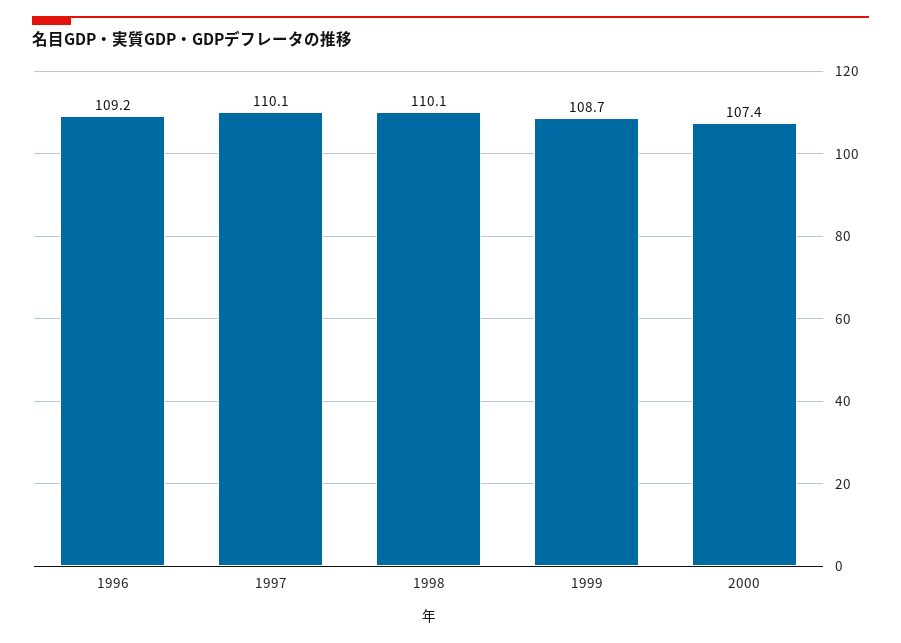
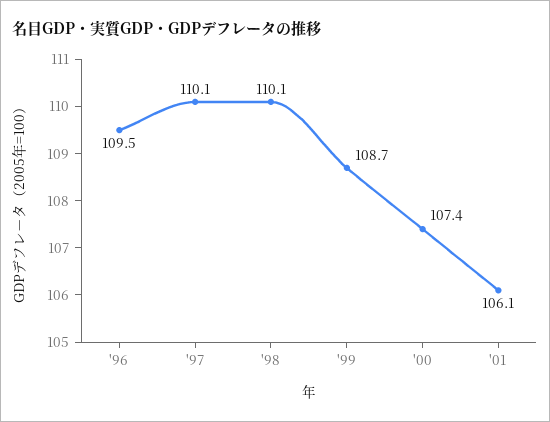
1996: 109.2 -> 109.5
'01: none -> 106.1

